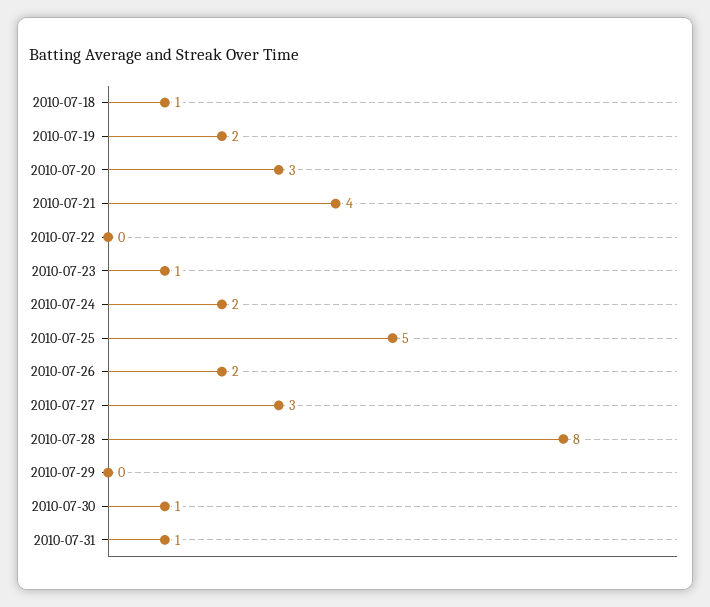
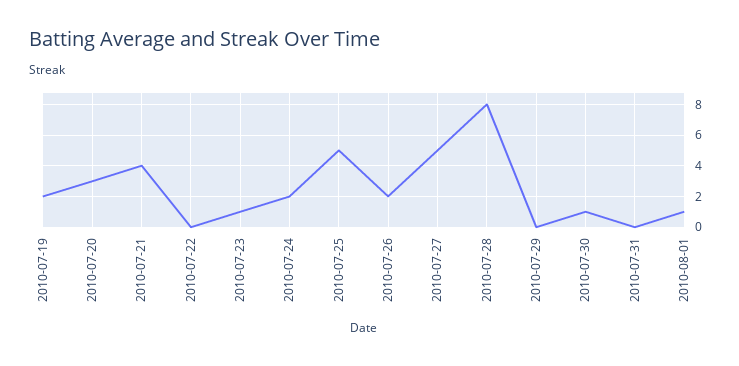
2010-07-18: 1 -> none
2010-07-27: 3 -> 5
2010-07-31: 1 -> 0
2010-08-01: none -> 1

